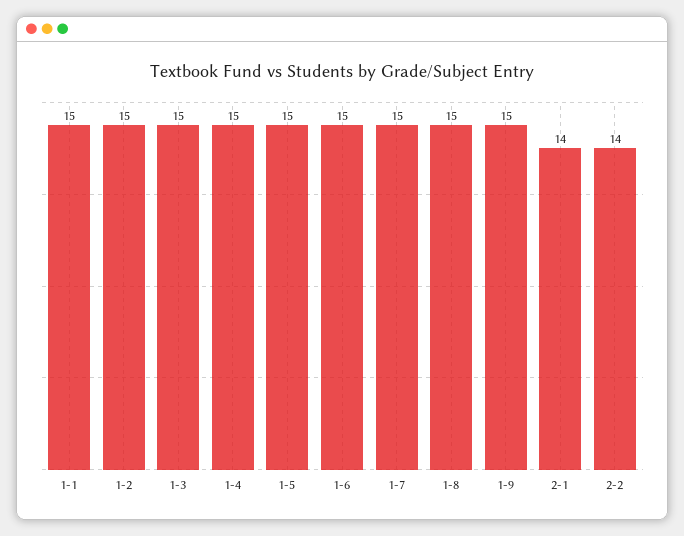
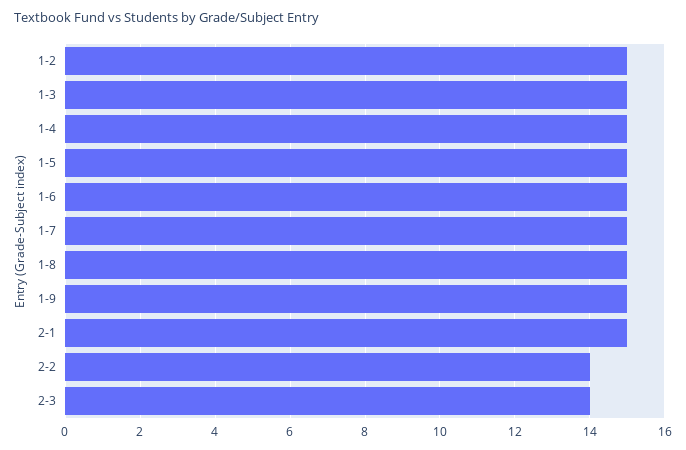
1-1: 15 -> none
2-1: 14 -> 15
2-3: none -> 14

